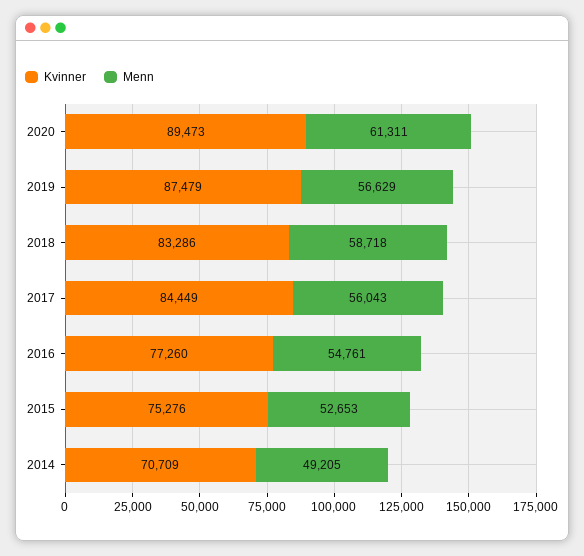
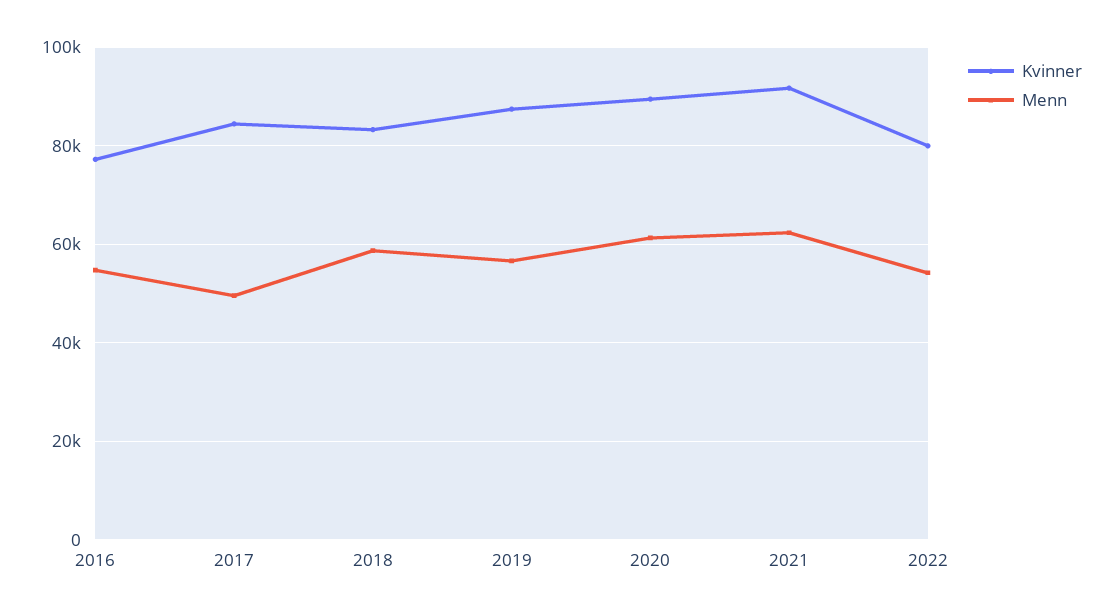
Menn, 2017: 56043 -> 50000
Kvinner, 2015: 75276 -> none
Menn, 2015: 52653 -> none
Kvinner, 2014: 70709 -> none
Menn, 2014: 49205 -> none
Kvinner, 2021: none -> 92000
Menn, 2021: none -> 62000
Kvinner, 2022: none -> 80000
Menn, 2022: none -> 54000

